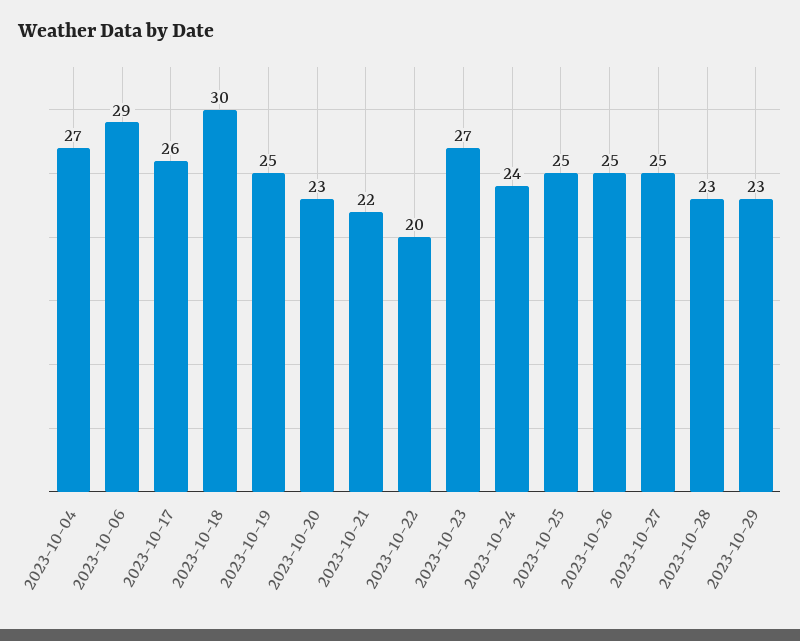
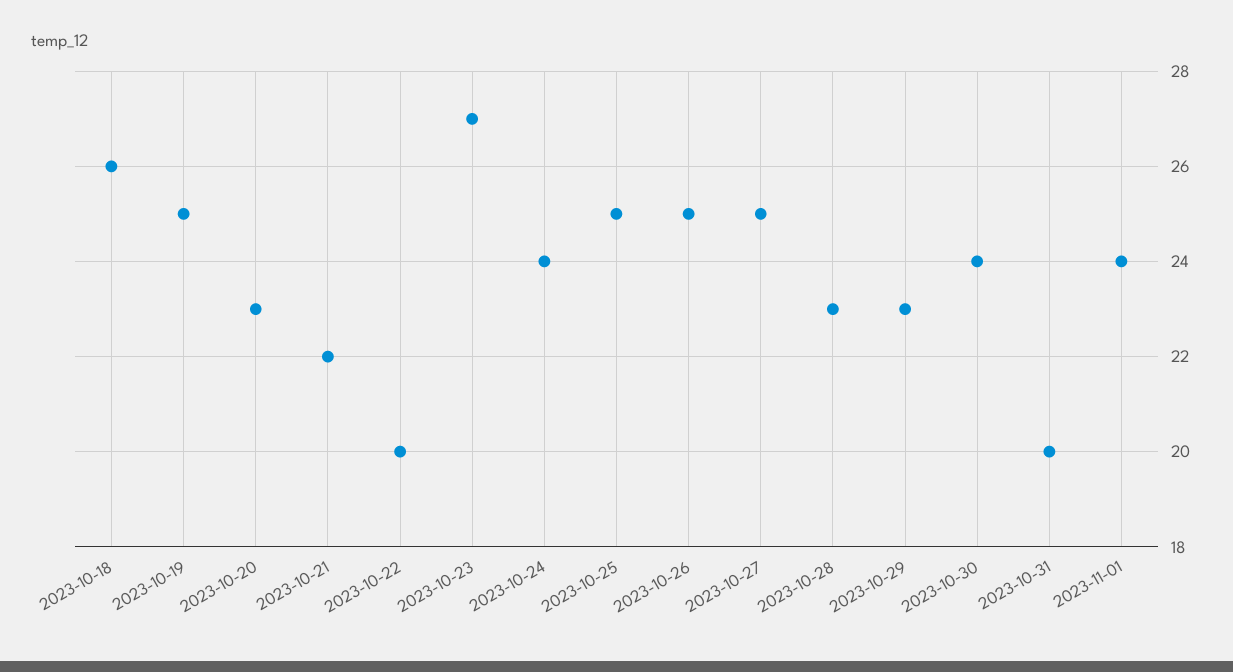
2023-10-04: 27 -> none
2023-10-06: 29 -> none
2023-10-17: 26 -> none
2023-10-18: 30 -> 26
2023-10-30: none -> 24
2023-10-31: none -> 20
2023-11-01: none -> 24

